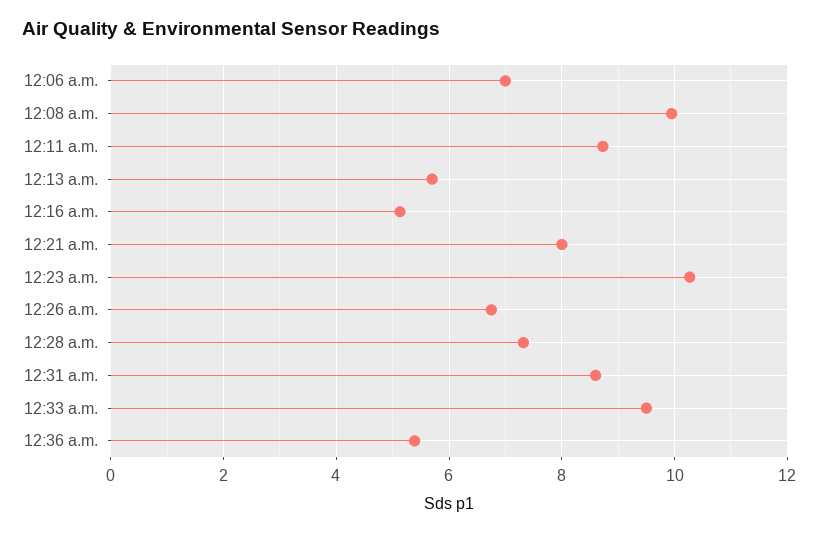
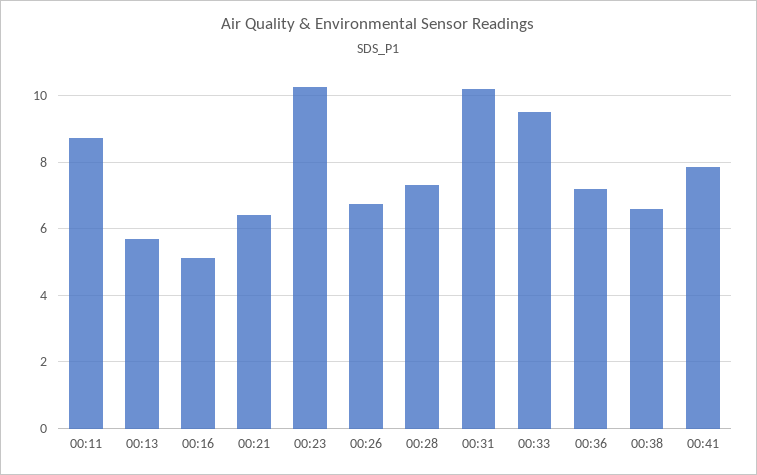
12:06 a.m.: 7 -> none
12:08 a.m.: 10 -> none
12:21 a.m.: 8 -> 6.4
12:31 a.m.: 8.6 -> 10.2
12:36 a.m.: 5.4 -> 7.2
00:38: none -> 6.6
00:41: none -> 7.8

